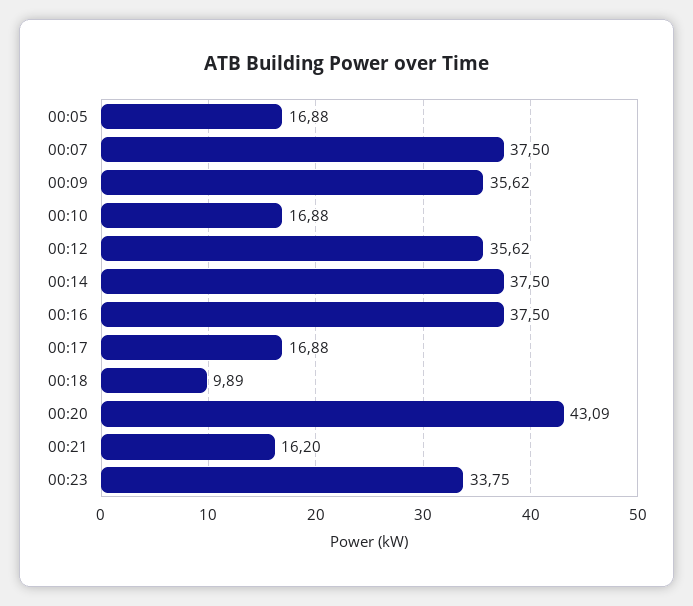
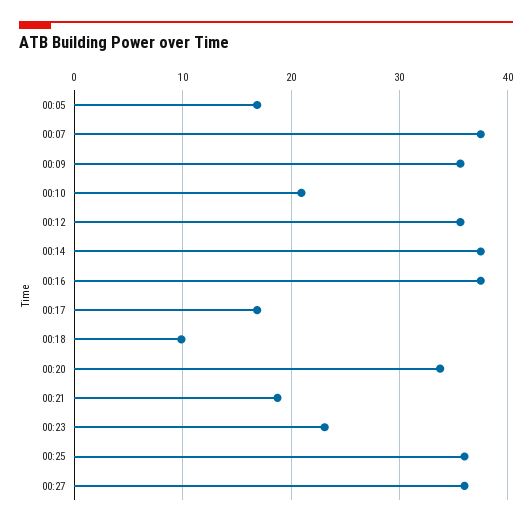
00:10: 16.88 -> 21
00:20: 43.09 -> 34
00:21: 16.2 -> 19
00:23: 33.75 -> 23
00:25: none -> 36
00:27: none -> 36

